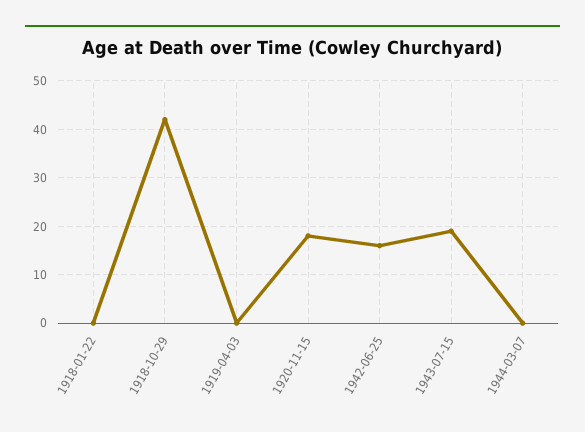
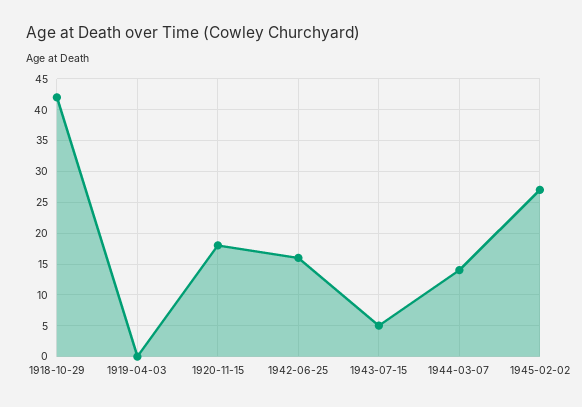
1918-01-22: 0 -> none
1943-07-15: 20 -> 5
1944-03-07: 0 -> 14
1945-02-02: none -> 27

